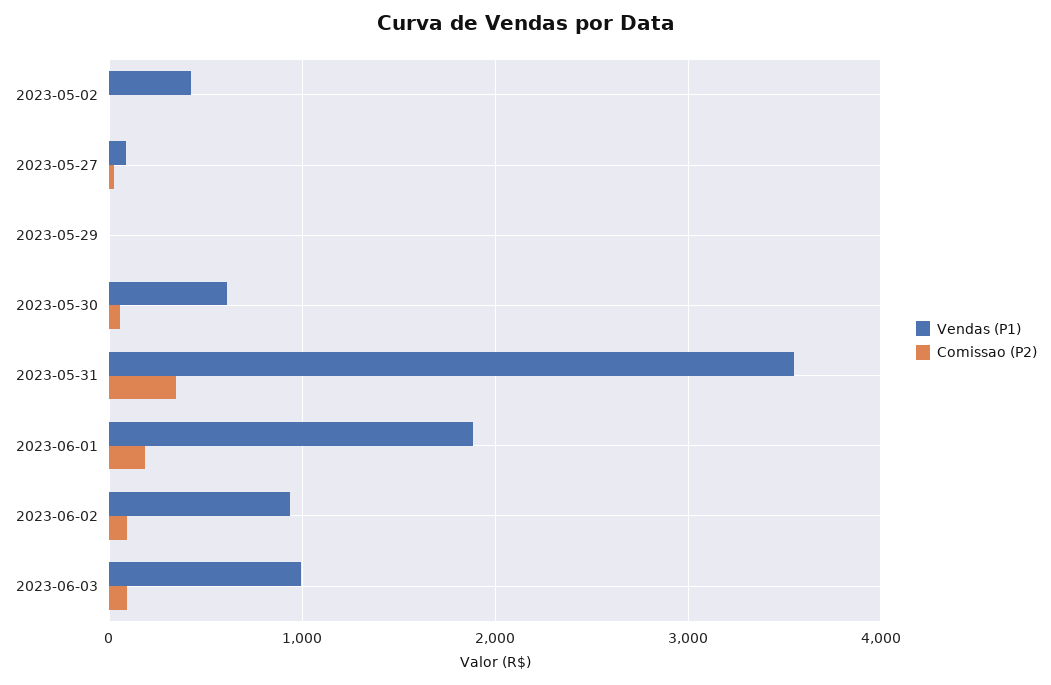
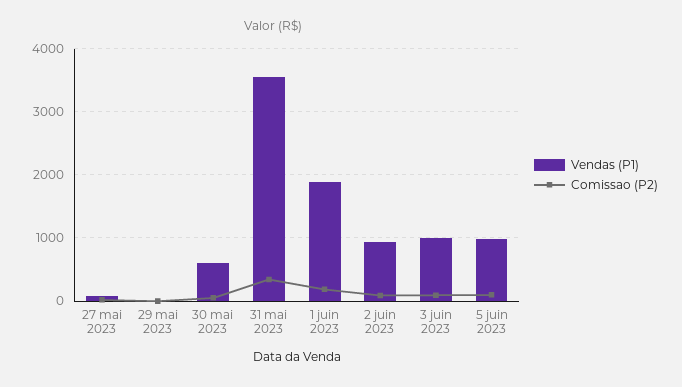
Vendas (P1), 2023-05-02: 400 -> none
Comissao (P2), 2023-05-02: 0 -> none
Vendas (P1), 5 juin 2023: none -> 1000
Comissao (P2), 5 juin 2023: none -> 100

